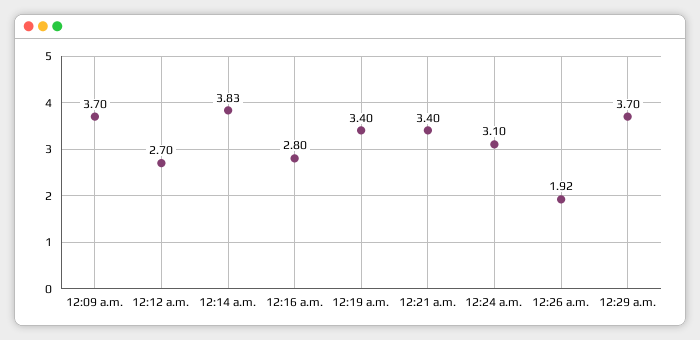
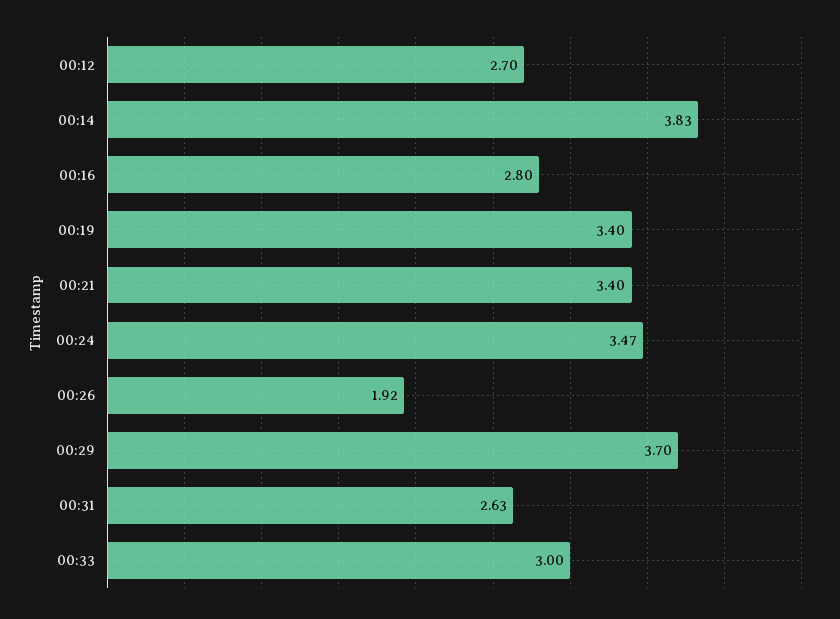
12:09 a.m.: 3.7 -> none
12:24 a.m.: 3.1 -> 3.47
00:31: none -> 2.63
00:33: none -> 3

